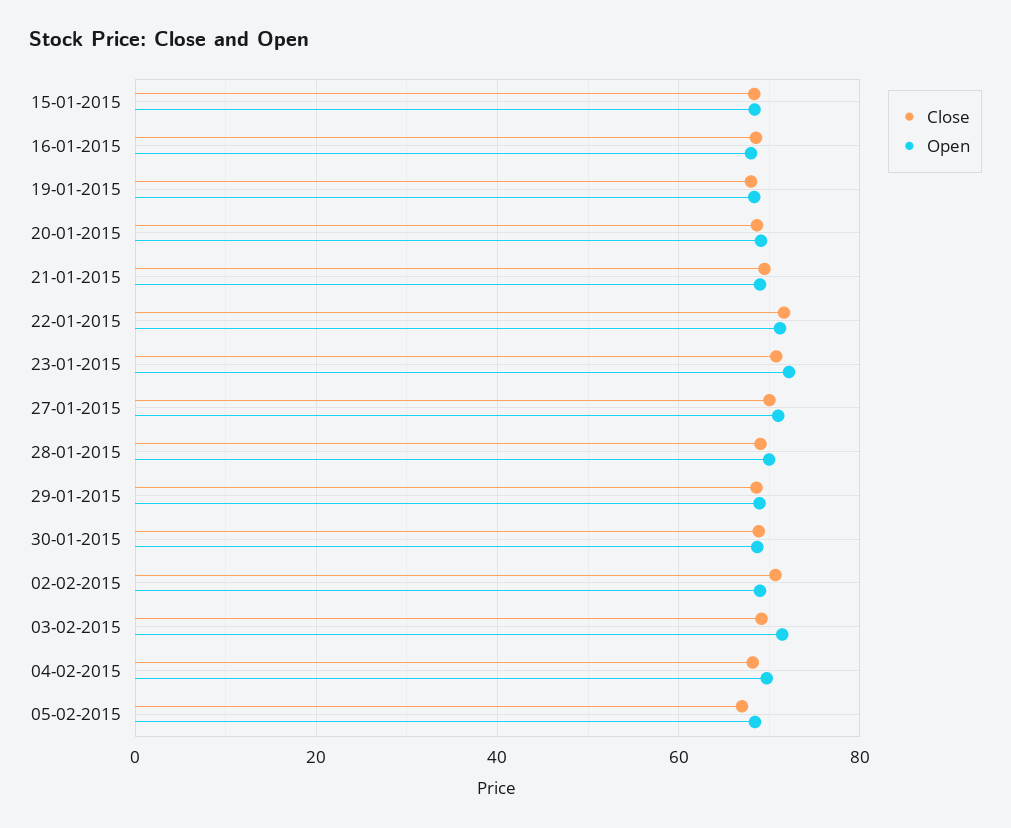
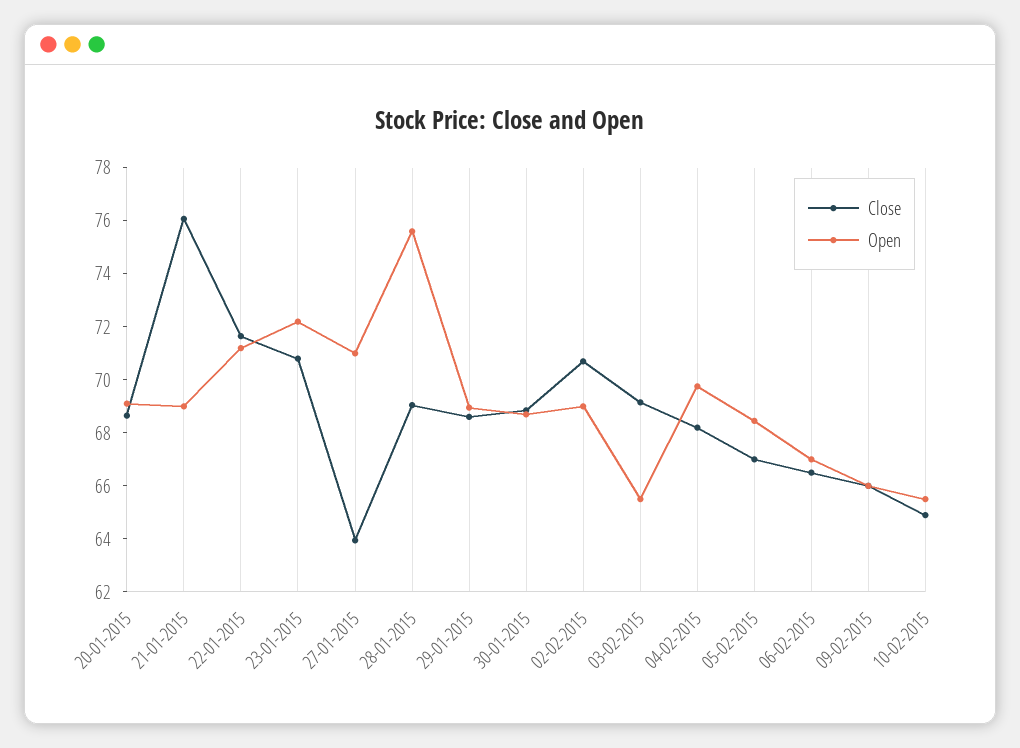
Close, 15-01-2015: 68 -> none
Open, 15-01-2015: 68 -> none
Close, 16-01-2015: 68 -> none
Open, 16-01-2015: 68 -> none
Close, 19-01-2015: 68 -> none
Open, 19-01-2015: 68 -> none
Close, 21-01-2015: 70 -> 76
Close, 27-01-2015: 70 -> 64
Open, 28-01-2015: 70 -> 75.5
Open, 03-02-2015: 72 -> 65.5
Close, 06-02-2015: none -> 66.5
Open, 06-02-2015: none -> 67
Close, 09-02-2015: none -> 66
Open, 09-02-2015: none -> 66
Close, 10-02-2015: none -> 65
Open, 10-02-2015: none -> 65.5

